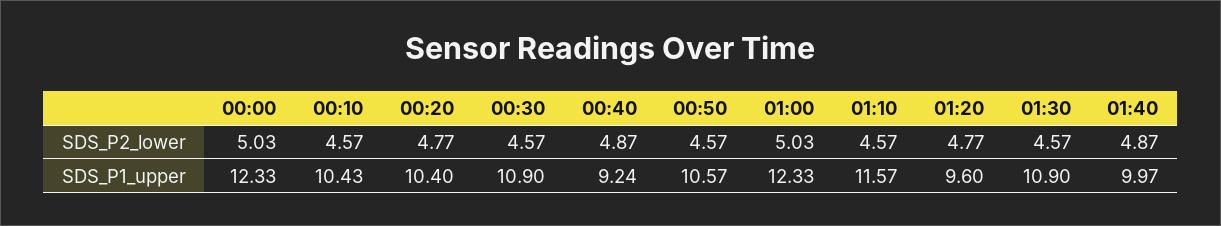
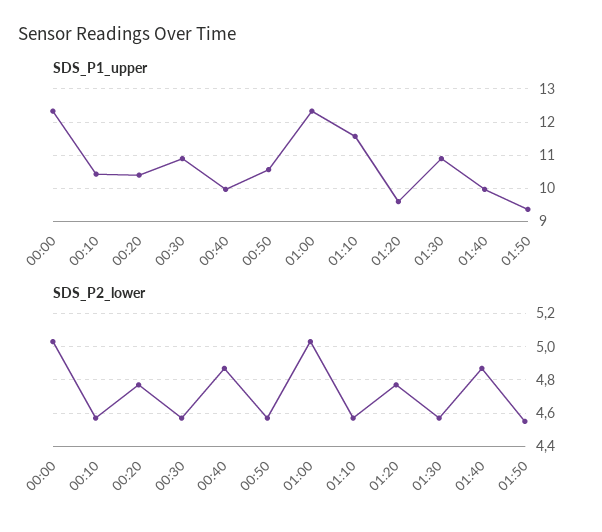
SDS_P1_upper, 00:40: 9.24 -> 10
SDS_P1_upper, 01:50: none -> 9.4
SDS_P2_lower, 01:50: none -> 4.55

